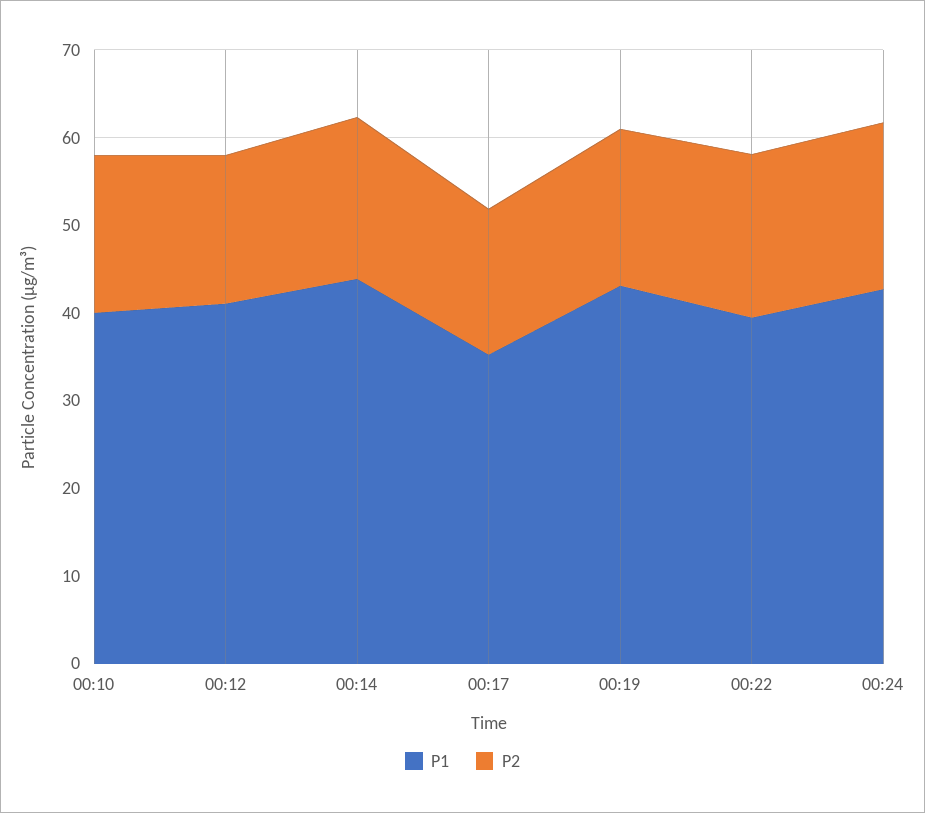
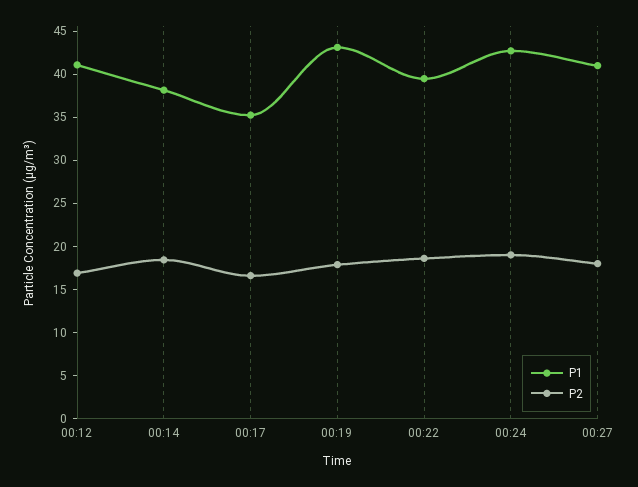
P1, 00:10: 40 -> none
P2, 00:10: 18 -> none
P1, 00:14: 44 -> 38
P1, 00:27: none -> 41
P2, 00:27: none -> 18

